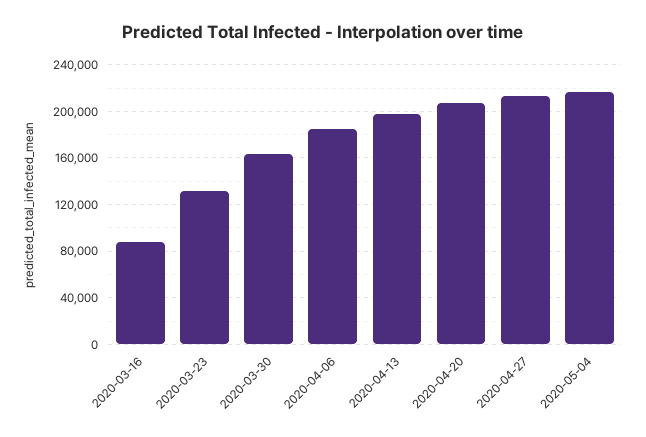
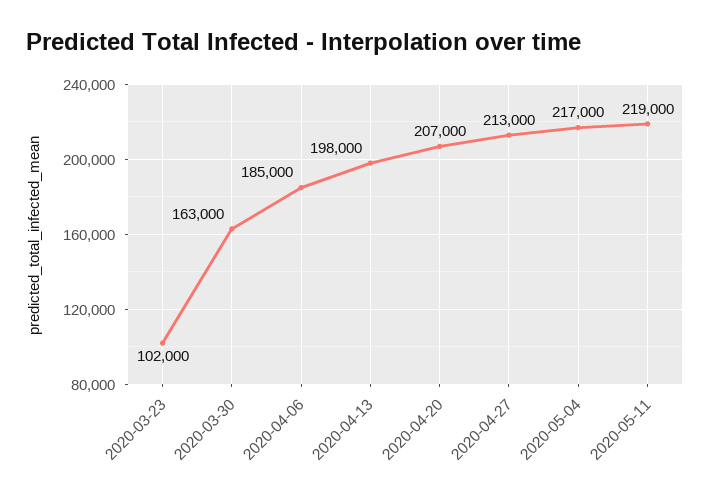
2020-03-16: 90000 -> none
2020-03-23: 130000 -> 102000
2020-05-11: none -> 219000

